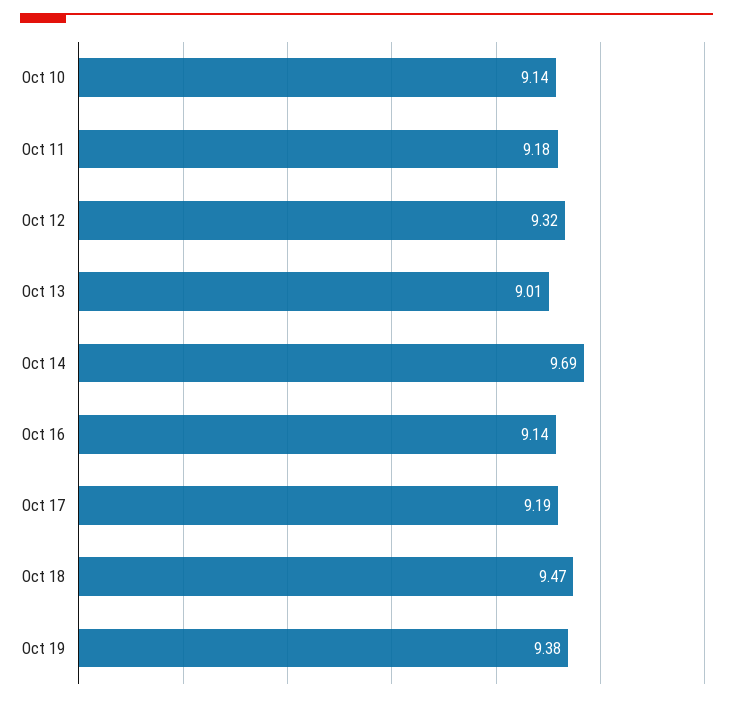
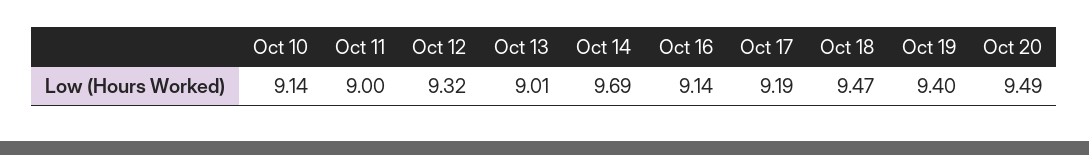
Oct 11: 9.18 -> 9
Oct 19: 9.38 -> 9.4
Oct 20: none -> 9.49

